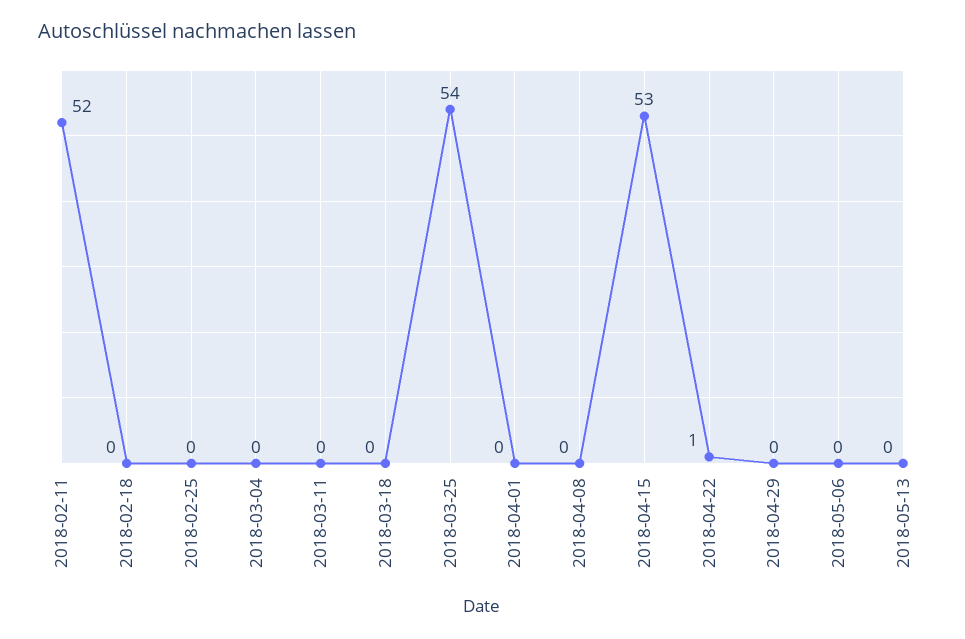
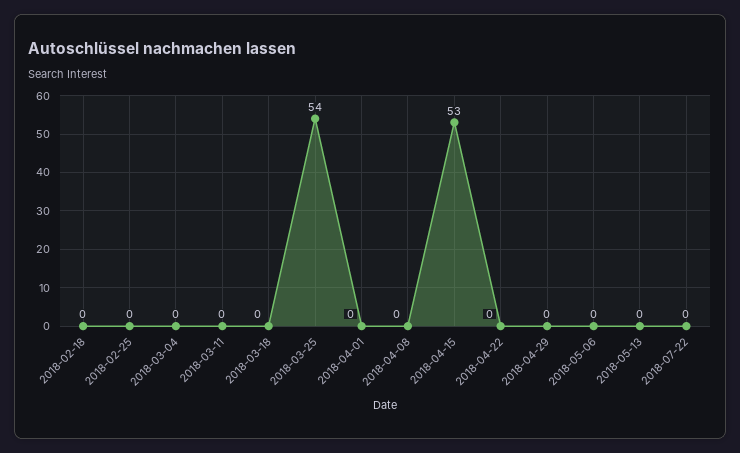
2018-02-11: 52 -> none
2018-04-22: 1 -> 0
2018-07-22: none -> 0

